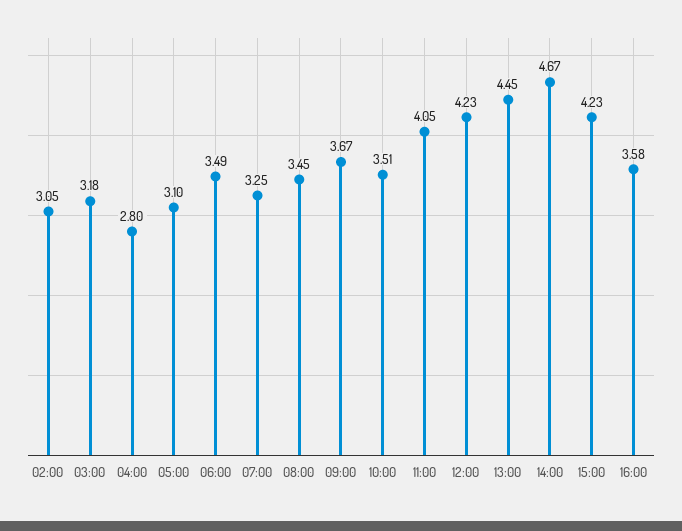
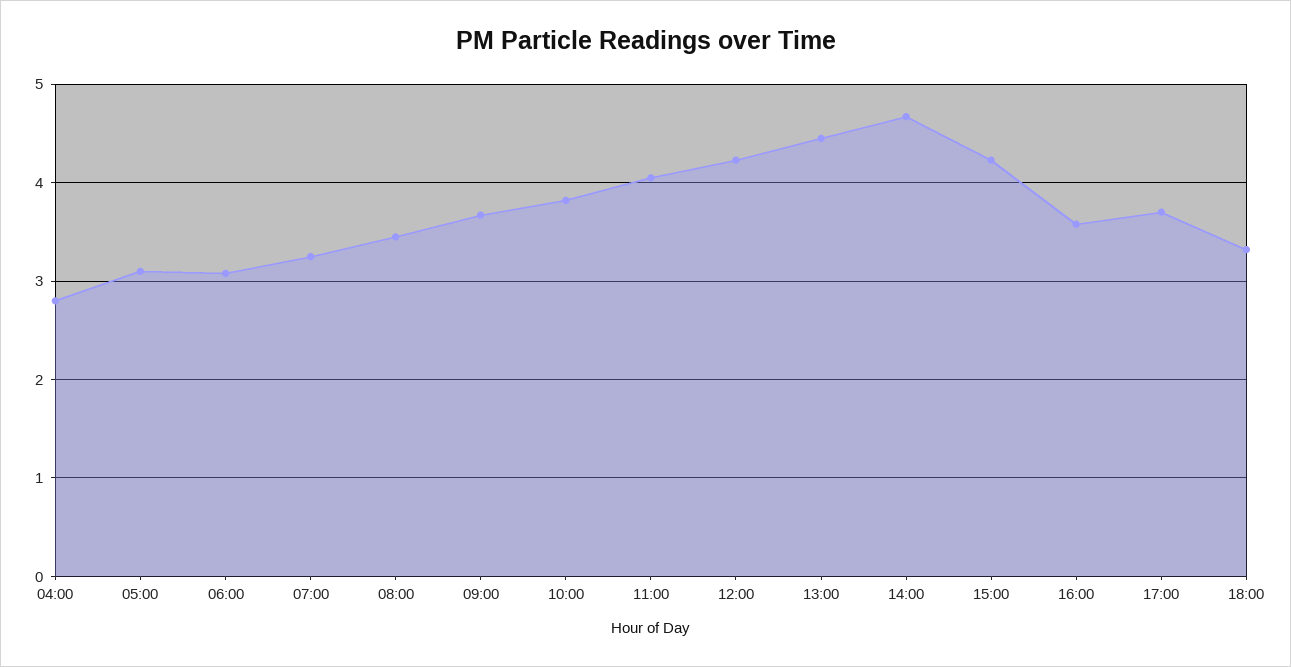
02:00: 3.05 -> none
03:00: 3.18 -> none
06:00: 3.49 -> 3.1
10:00: 3.51 -> 3.8
17:00: none -> 3.7
18:00: none -> 3.3

